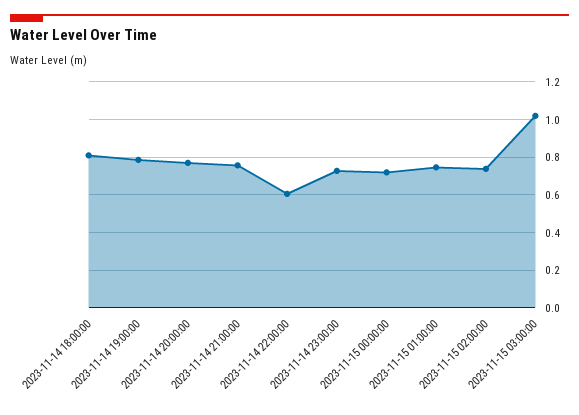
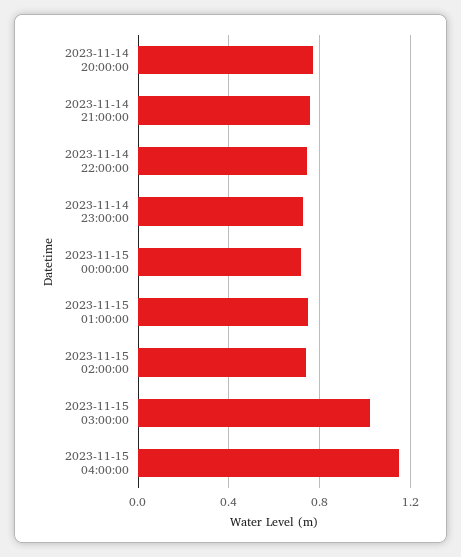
2023-11-14 18:00:00: 0.8 -> none
2023-11-14 19:00:00: 0.8 -> none
2023-11-14 22:00:00: 0.6 -> 0.75
2023-11-15 04:00:00: none -> 1.15

